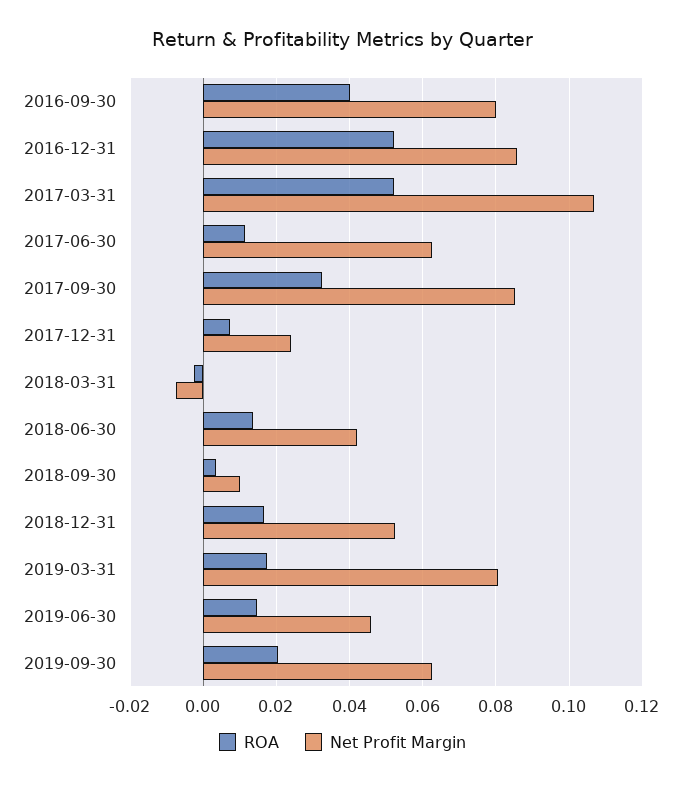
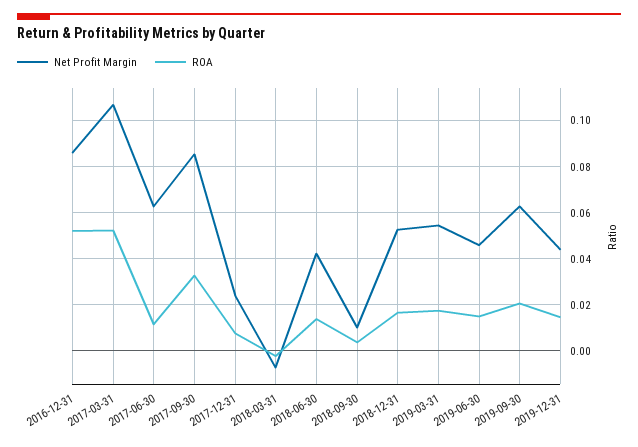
ROA, 2016-09-30: 0.04 -> none
Net Profit Margin, 2016-09-30: 0.08 -> none
Net Profit Margin, 2019-03-31: 0.08 -> 0.055
Net Profit Margin, 2019-12-31: none -> 0.045
ROA, 2019-12-31: none -> 0.015

